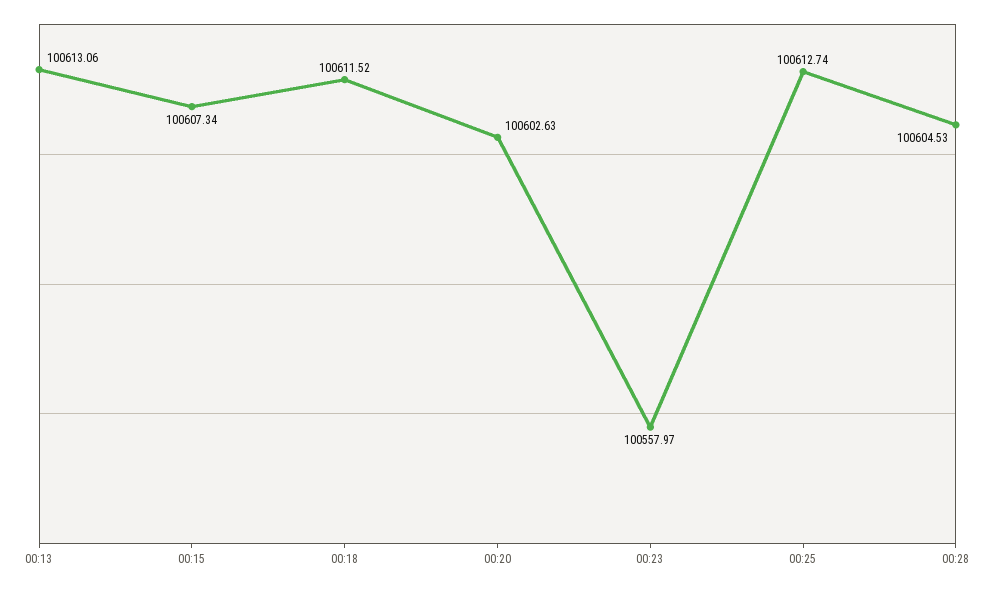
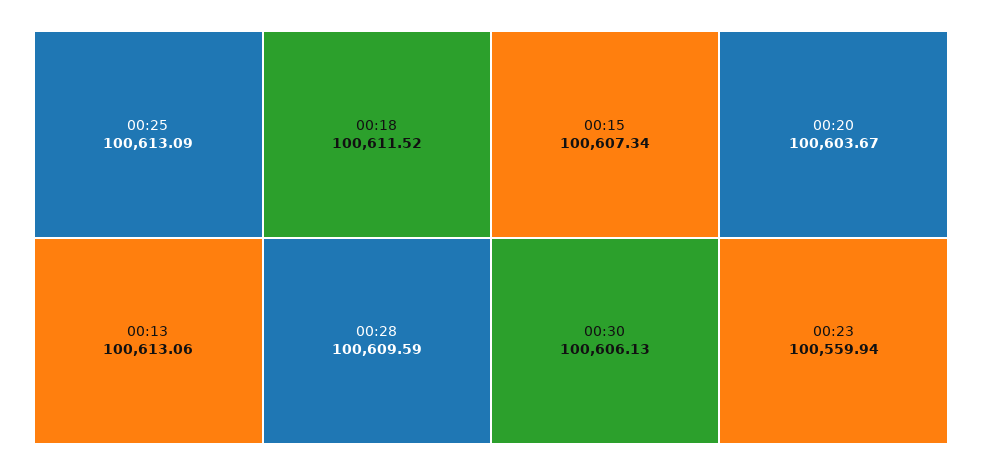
00:20: 100602.63 -> 100603.67
00:23: 100557.97 -> 100559.94
00:25: 100612.74 -> 100613.09
00:28: 100604.53 -> 100609.59
00:30: none -> 100606.13

